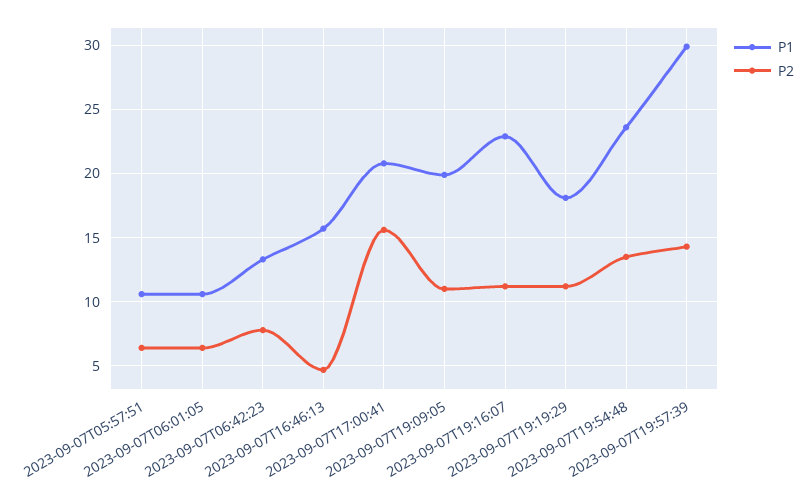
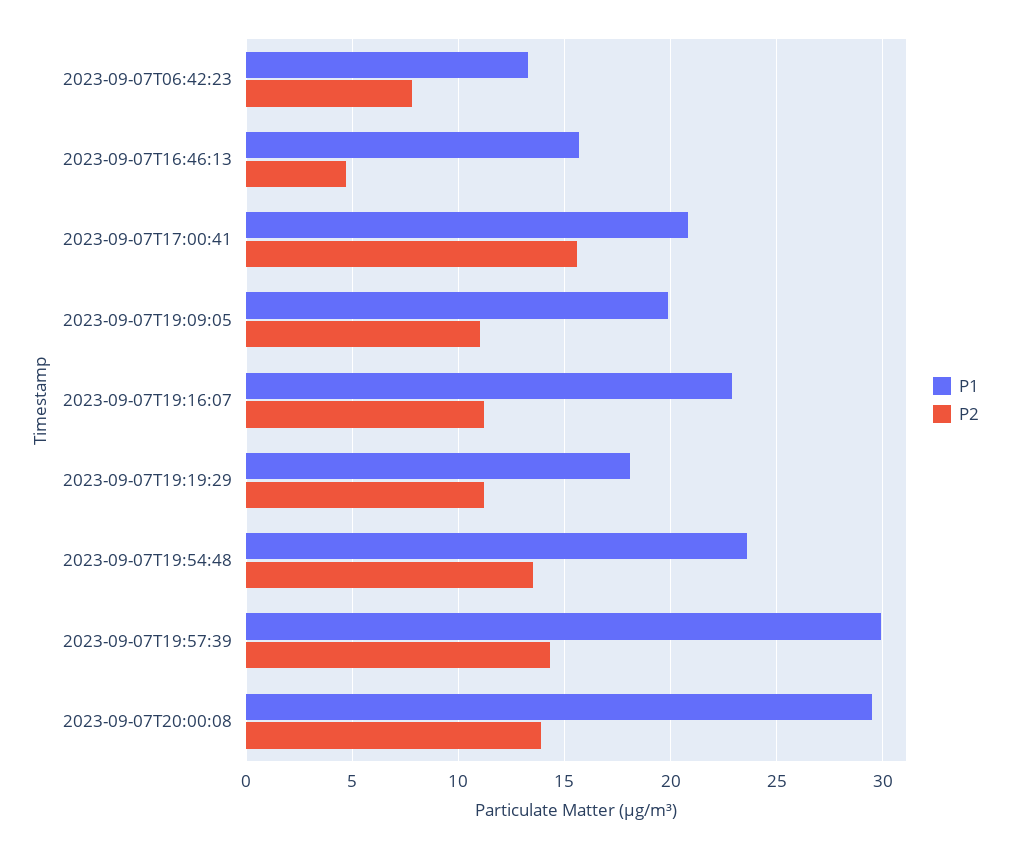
P1, 2023-09-07T05:57:51: 10.5 -> none
P2, 2023-09-07T05:57:51: 6.5 -> none
P1, 2023-09-07T06:01:05: 10.5 -> none
P2, 2023-09-07T06:01:05: 6.5 -> none
P1, 2023-09-07T20:00:08: none -> 29.5
P2, 2023-09-07T20:00:08: none -> 14

